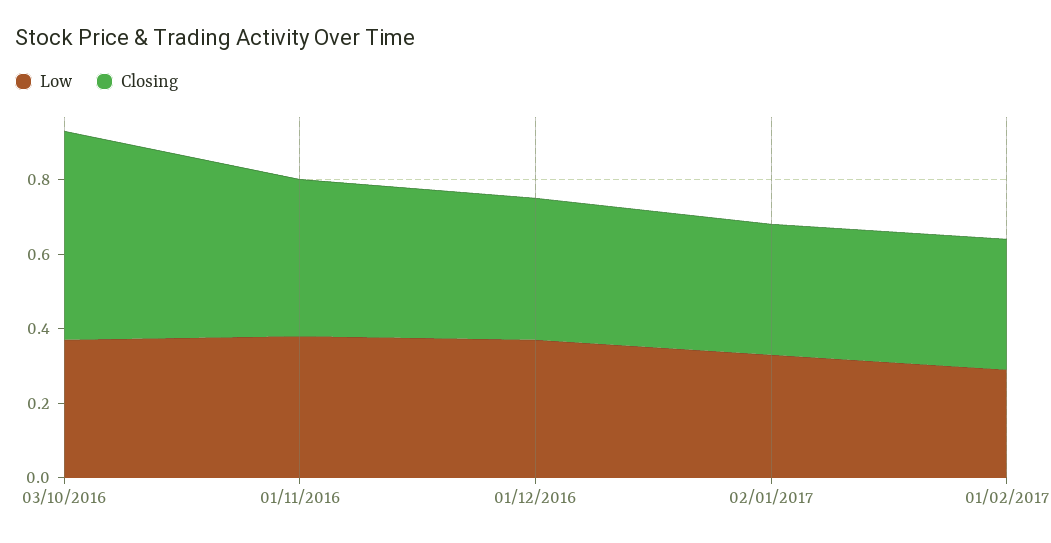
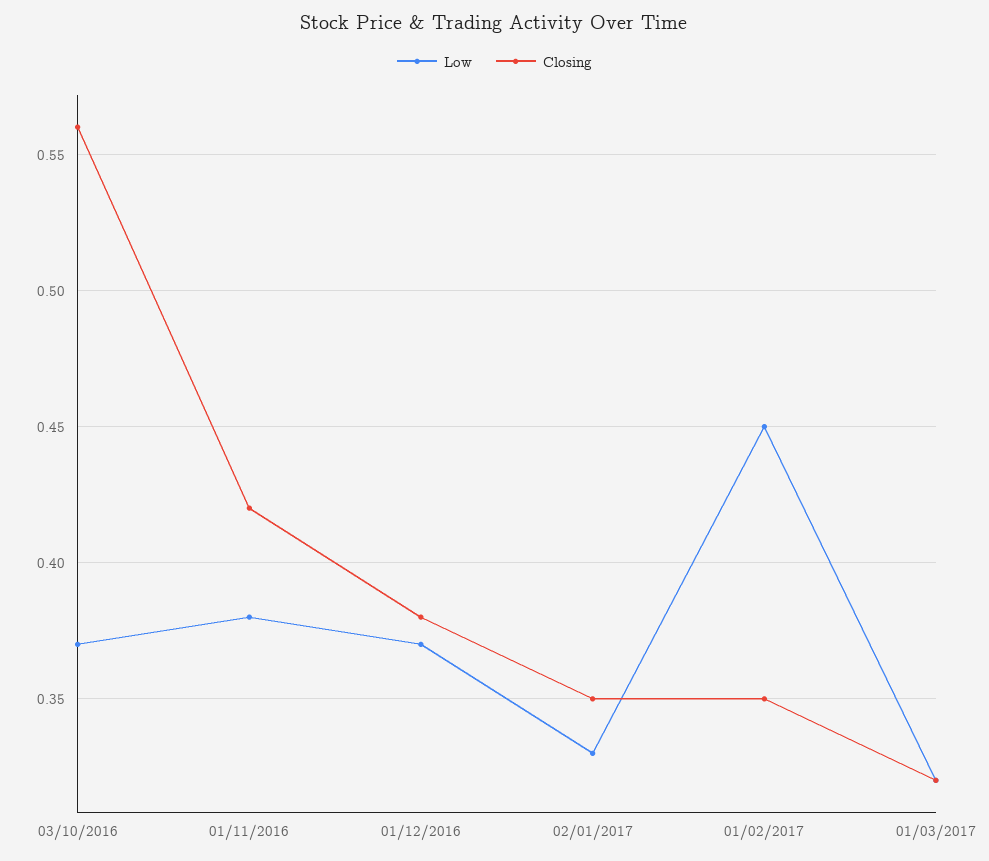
Low, 01/02/2017: 0.3 -> 0.45
Low, 01/03/2017: none -> 0.32
Closing, 01/03/2017: none -> 0.32

